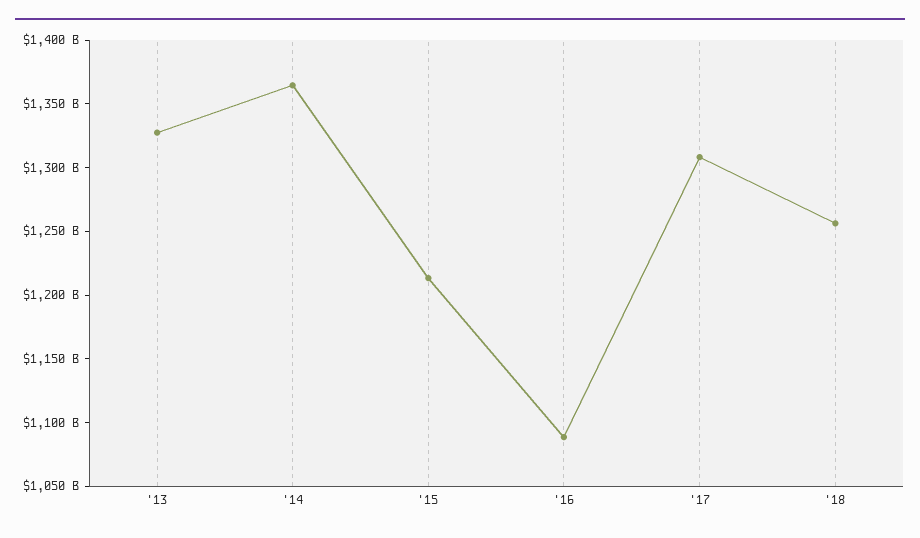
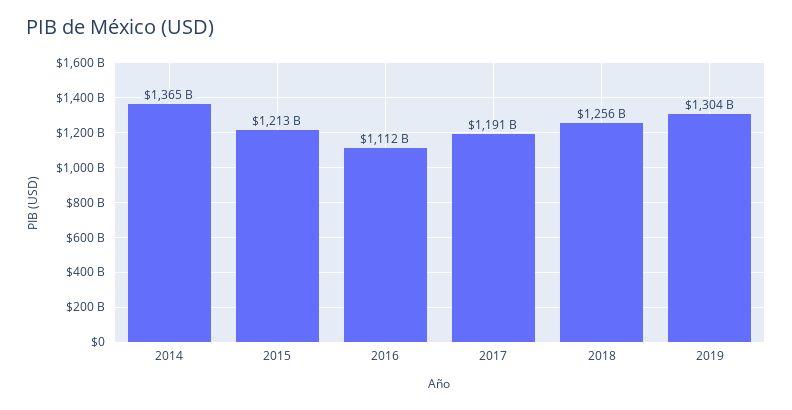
'13: 1330000000000 -> none
'16: 1090000000000 -> 1112000000000
'17: 1310000000000 -> 1191000000000
2019: none -> 1304000000000

